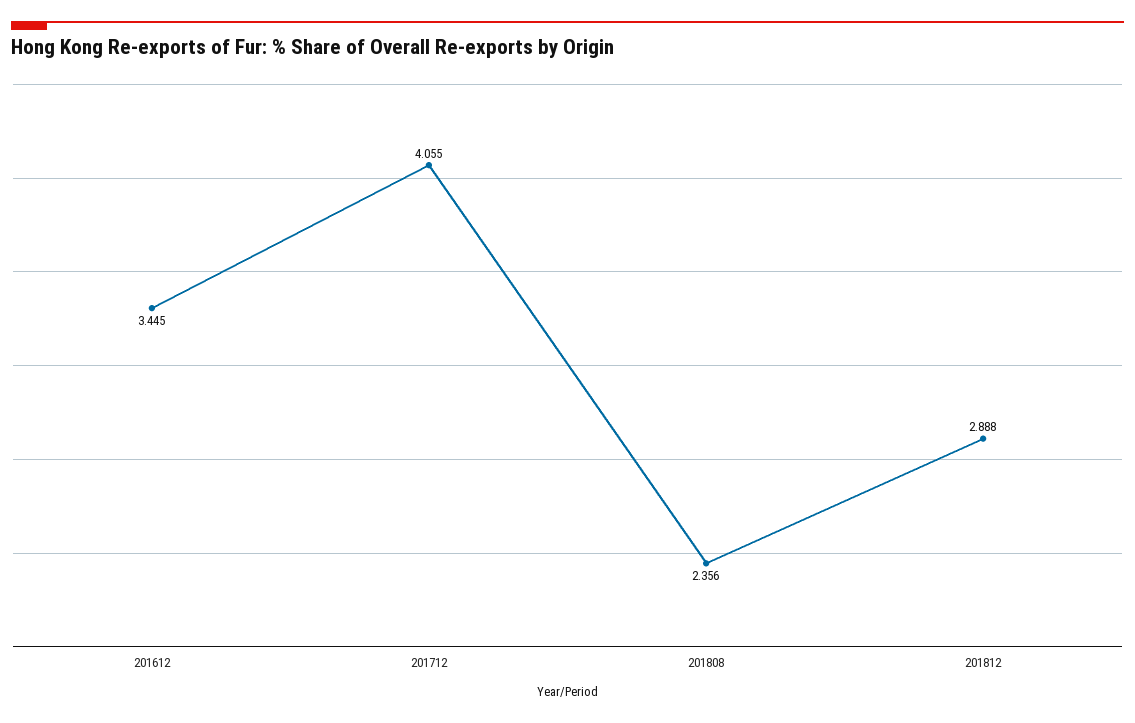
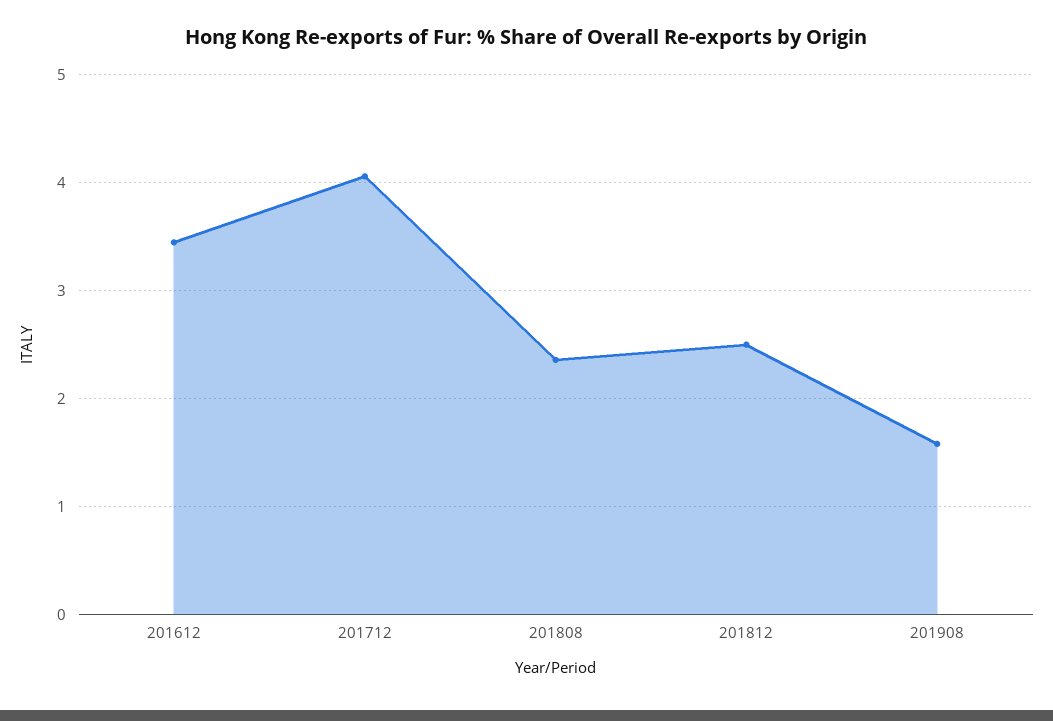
201812: 2.888 -> 2.5
201908: none -> 1.6

